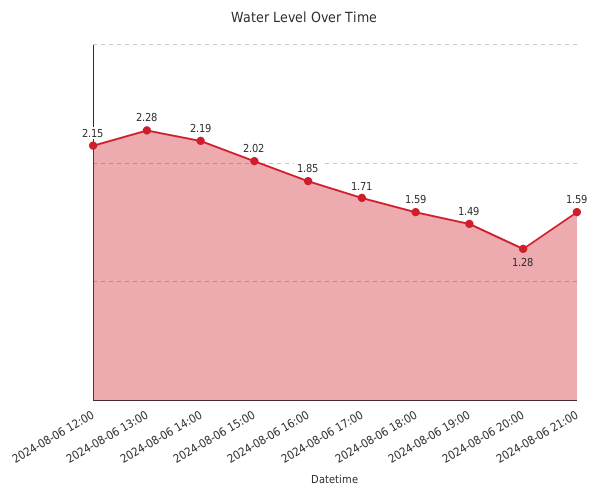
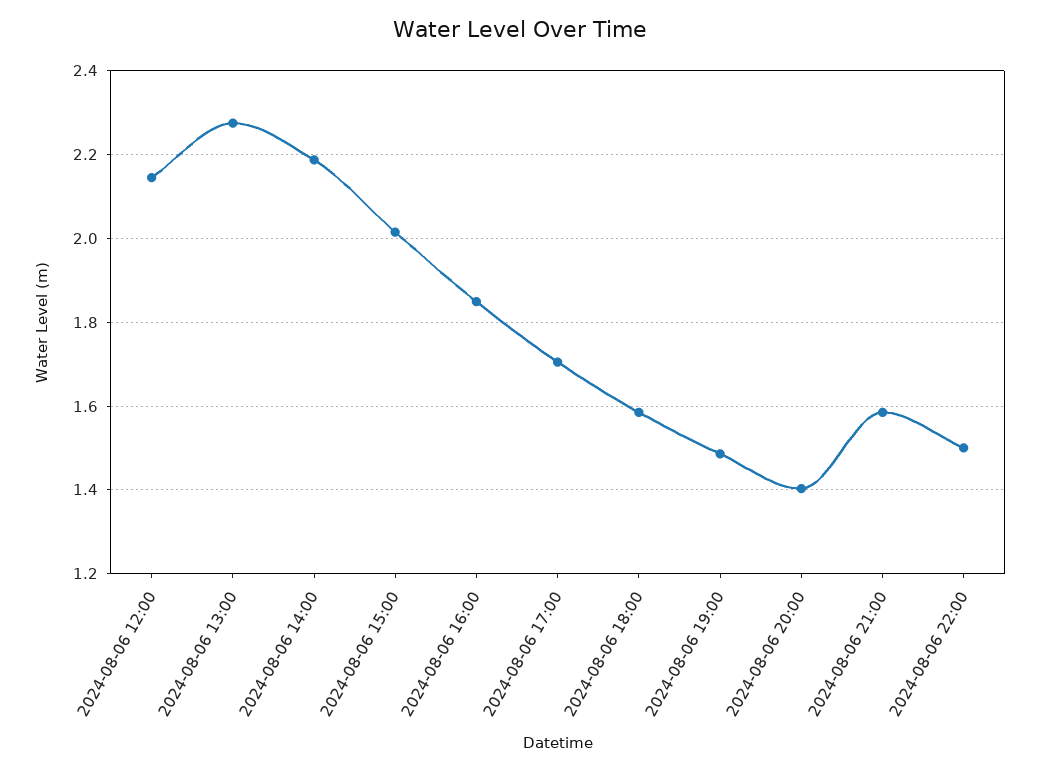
2024-08-06 20:00: 1.28 -> 1.4
2024-08-06 22:00: none -> 1.5

